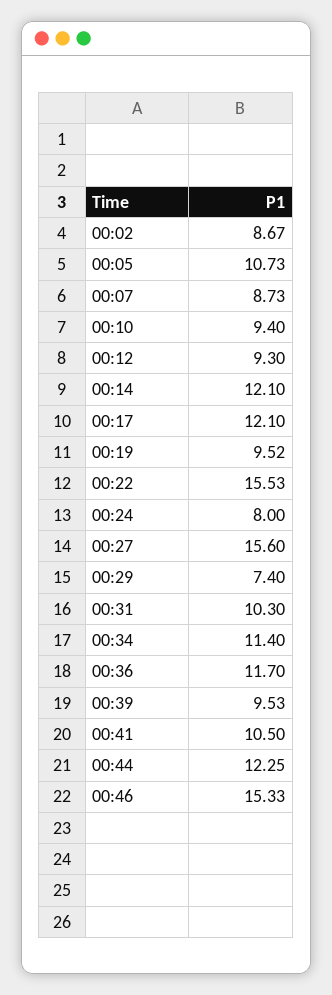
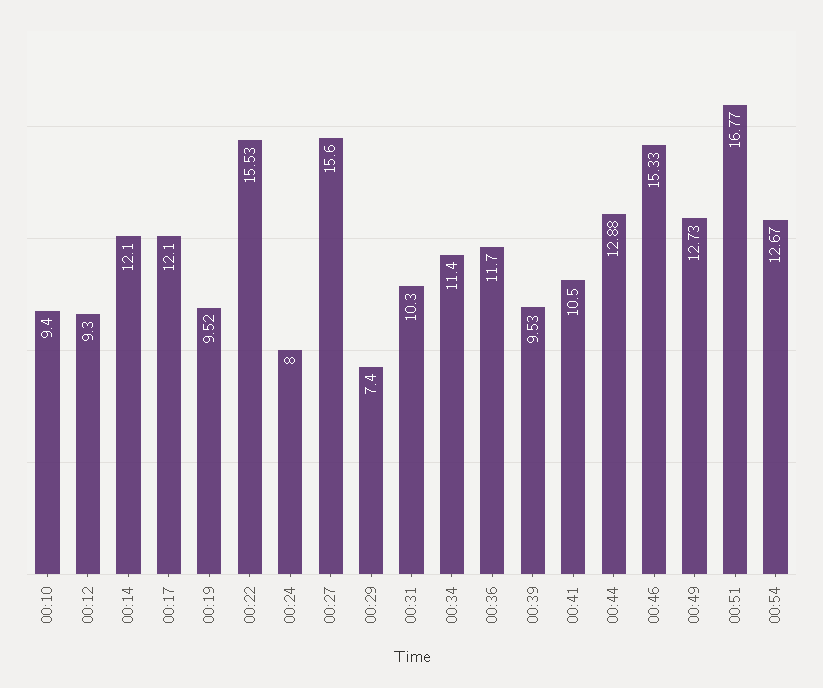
00:02: 8.67 -> none
00:05: 10.73 -> none
00:07: 8.73 -> none
00:44: 12.25 -> 12.88
00:49: none -> 12.73
00:51: none -> 16.77
00:54: none -> 12.67

